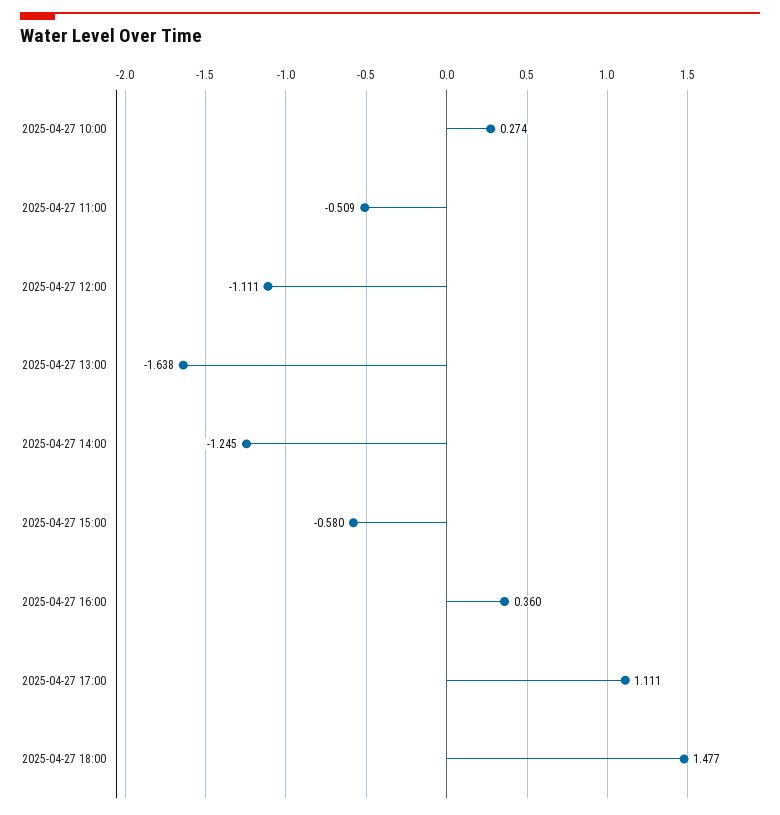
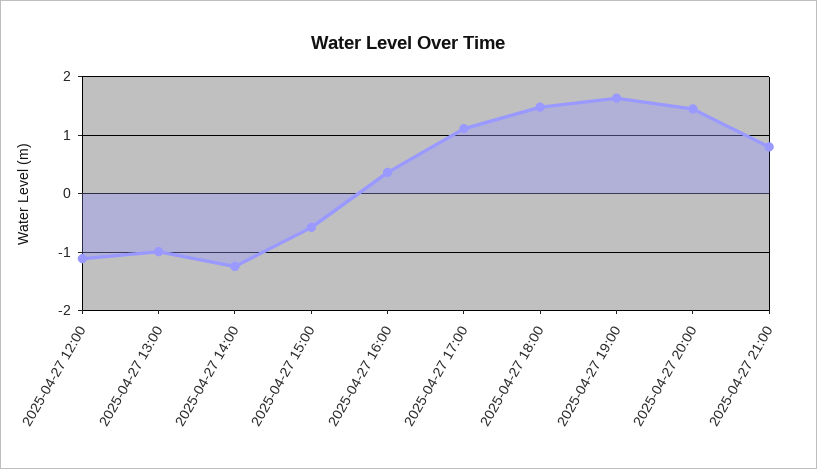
2025-04-27 10:00: 0.274 -> none
2025-04-27 11:00: -0.509 -> none
2025-04-27 13:00: -1.638 -> -1
2025-04-27 19:00: none -> 1.6
2025-04-27 20:00: none -> 1.4
2025-04-27 21:00: none -> 0.8

